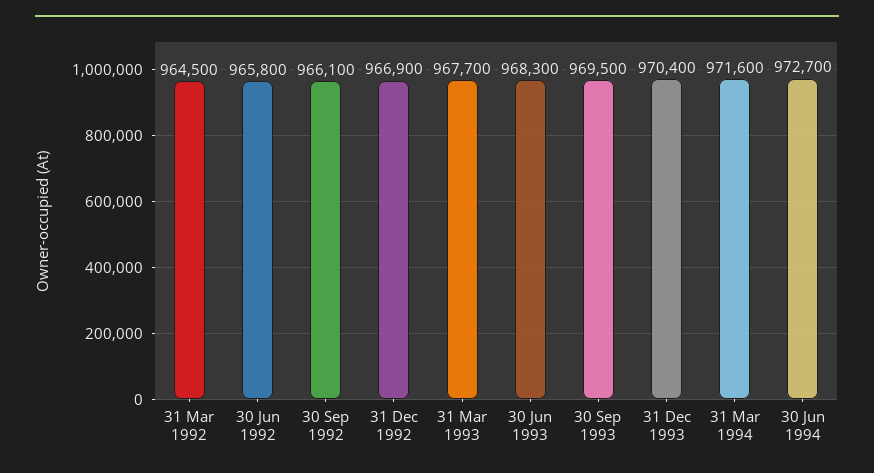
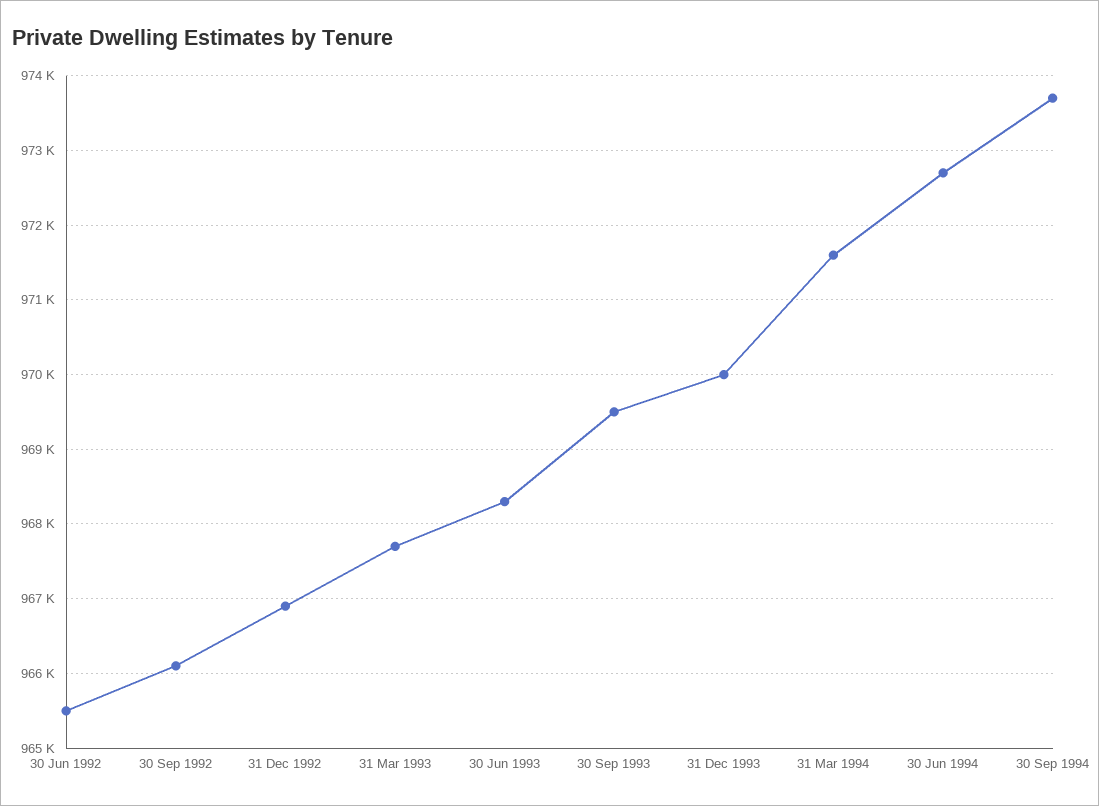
31 Mar 1992: 964500 -> none
30 Jun 1992: 965800 -> 965500
31 Dec 1993: 970400 -> 970000
30 Sep 1994: none -> 973700

